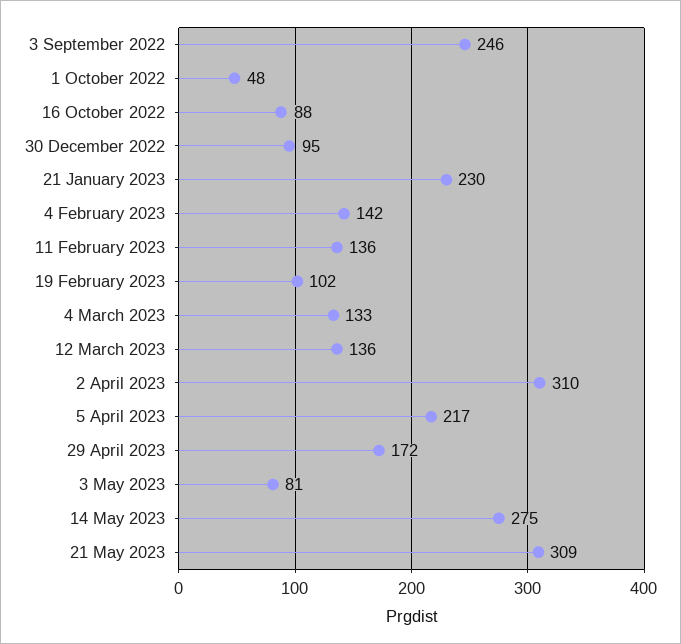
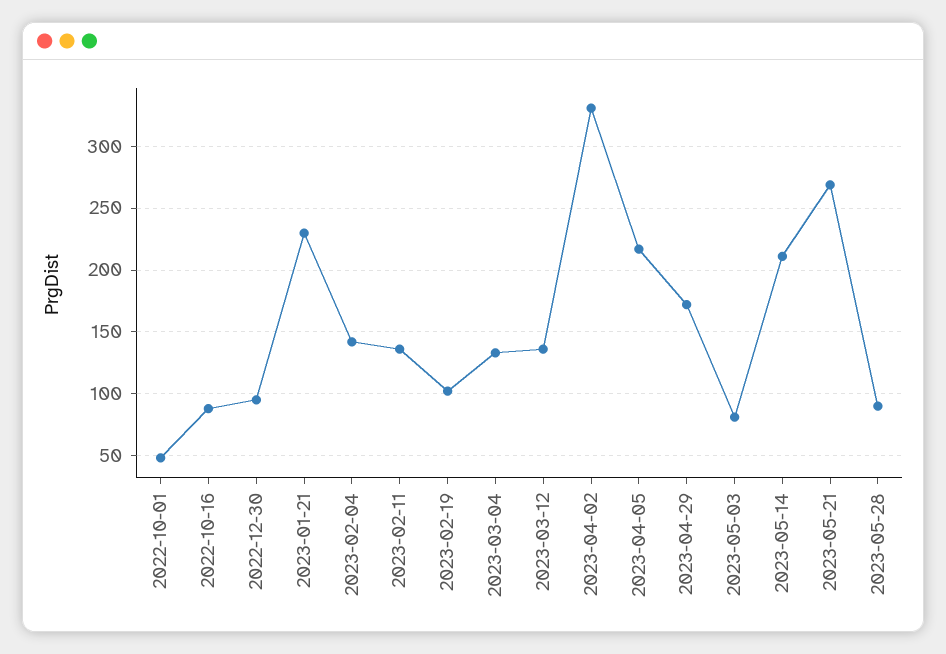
3 September 2022: 246 -> none
2 April 2023: 310 -> 330
14 May 2023: 275 -> 210
21 May 2023: 309 -> 270
2023-05-28: none -> 90

